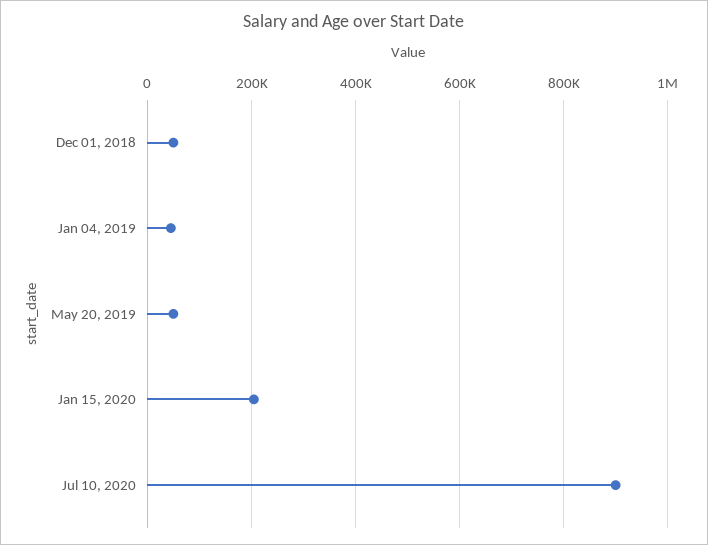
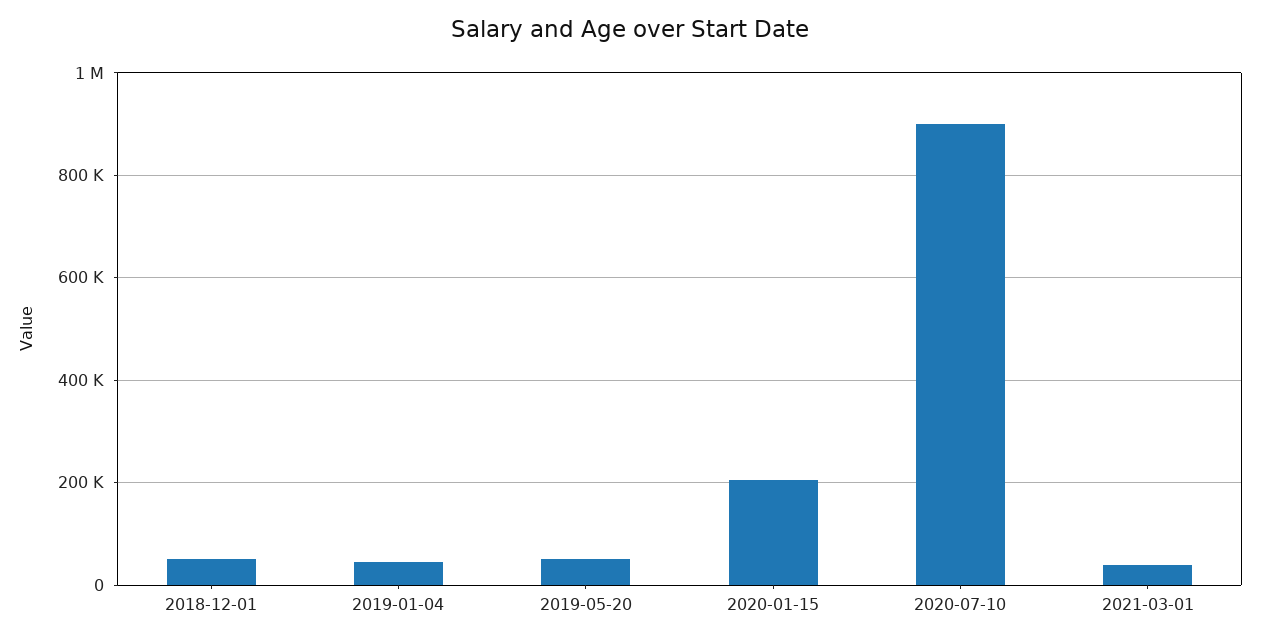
2021-03-01: none -> 40000

